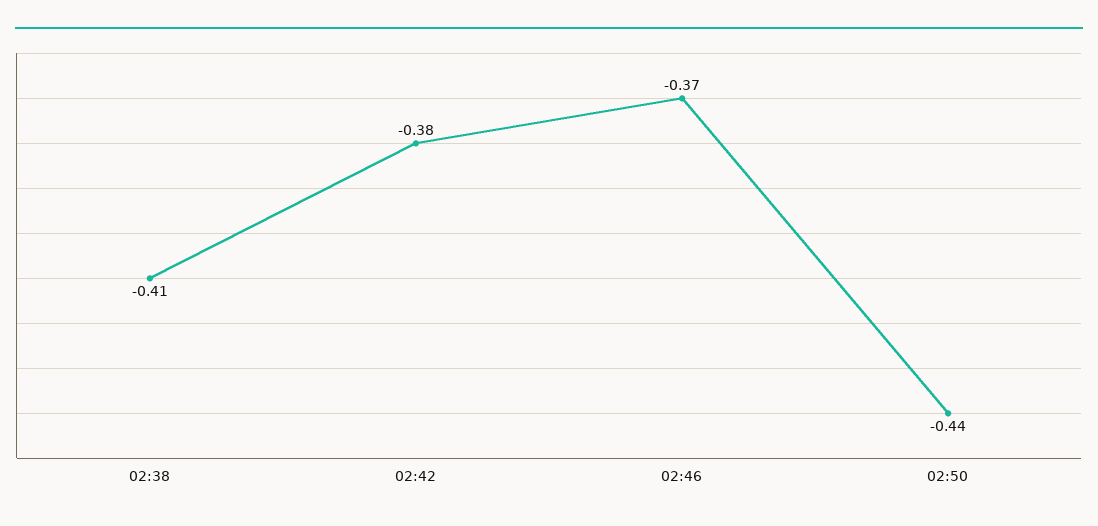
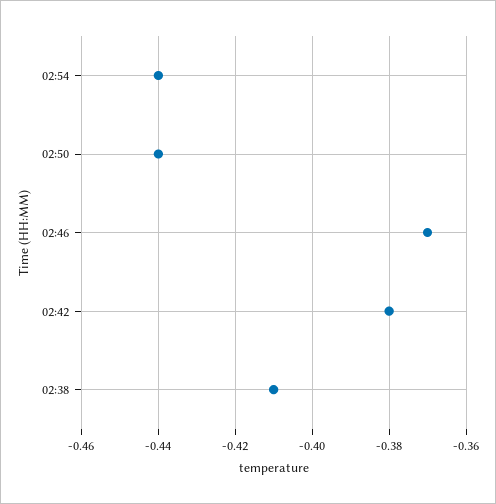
02:54: none -> -0.44

